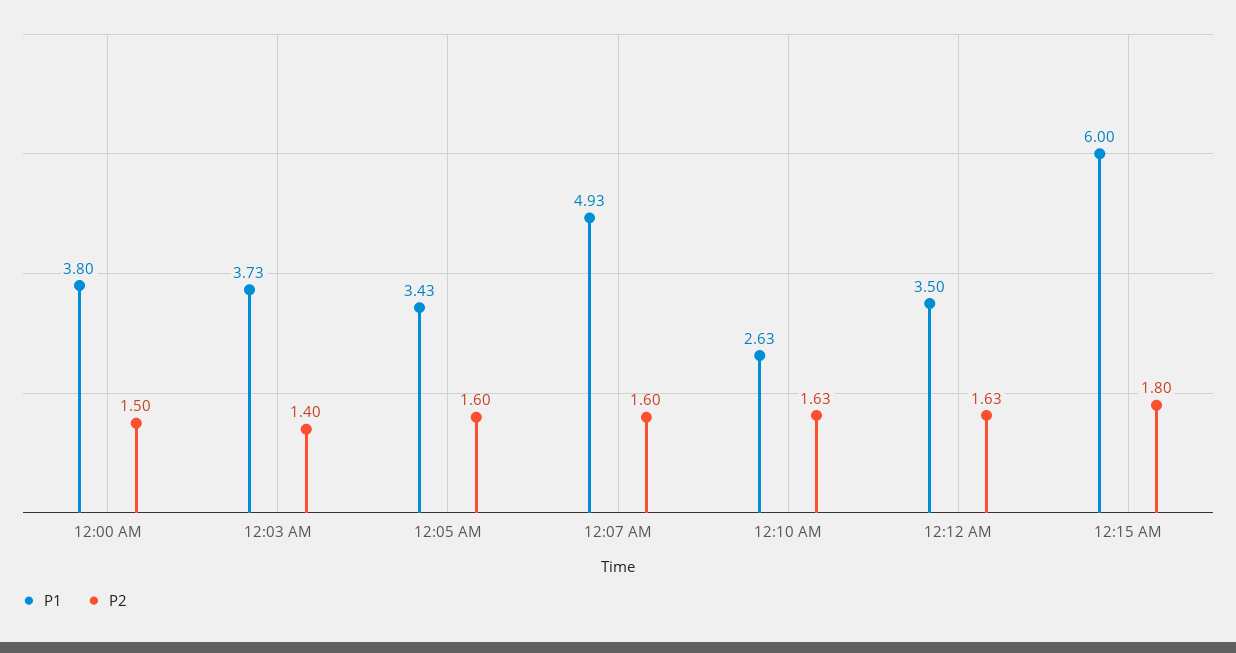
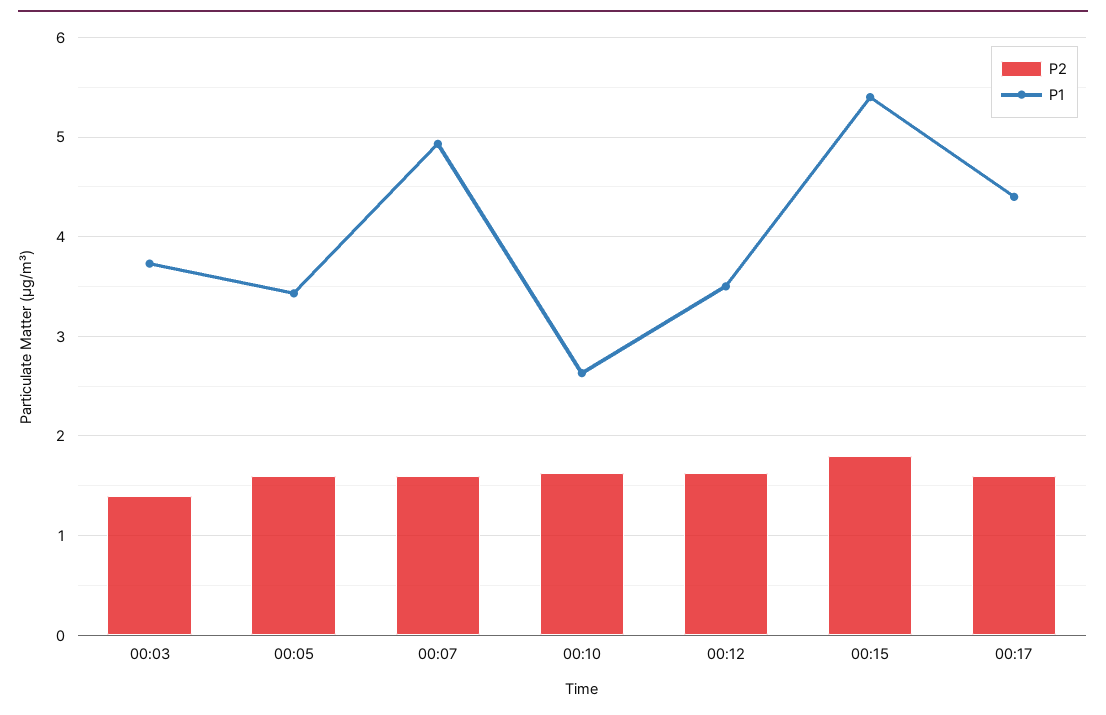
P1, 12:00 AM: 3.8 -> none
P2, 12:00 AM: 1.5 -> none
P1, 12:15 AM: 6 -> 5.4
P2, 00:17: none -> 1.6
P1, 00:17: none -> 4.4

